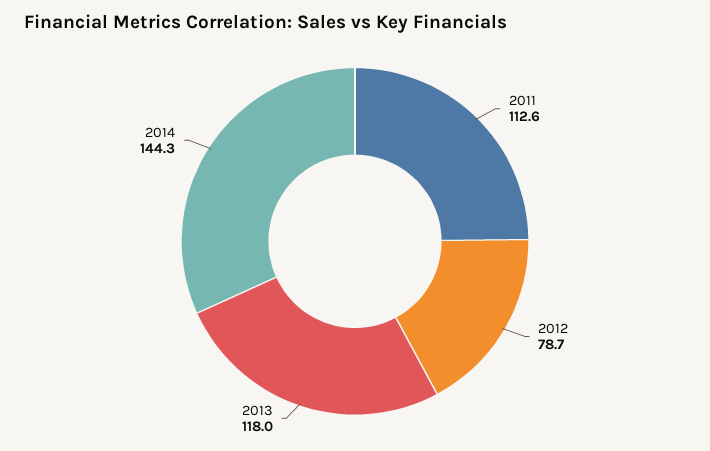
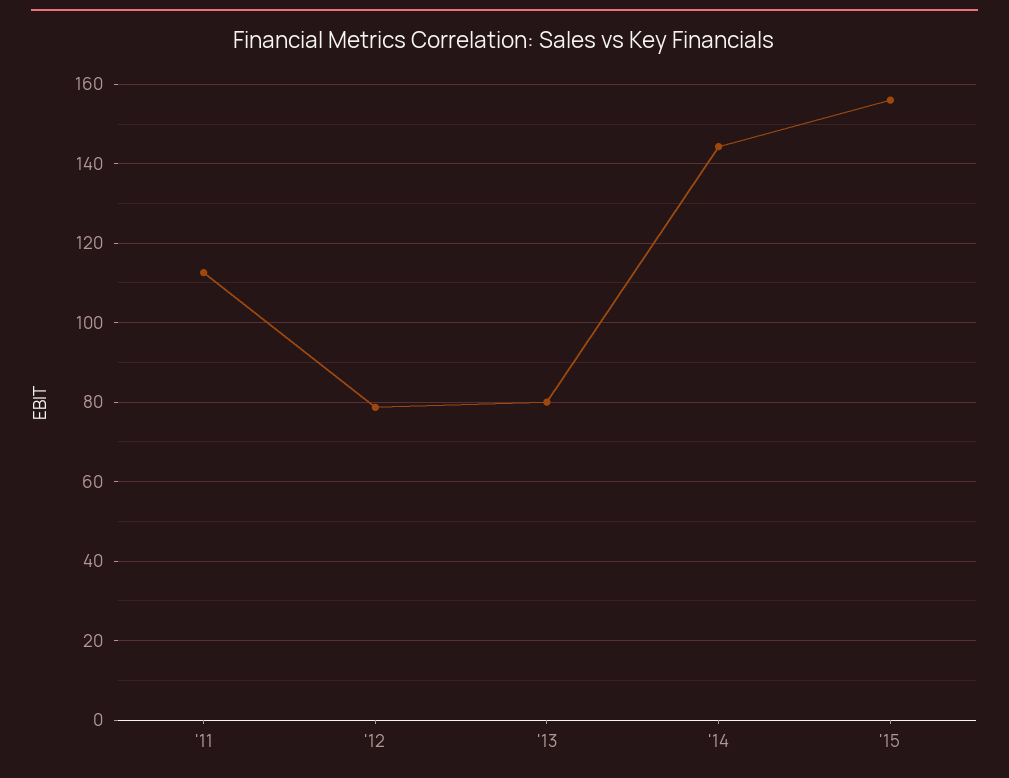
2013: 118 -> 80
'15: none -> 156

